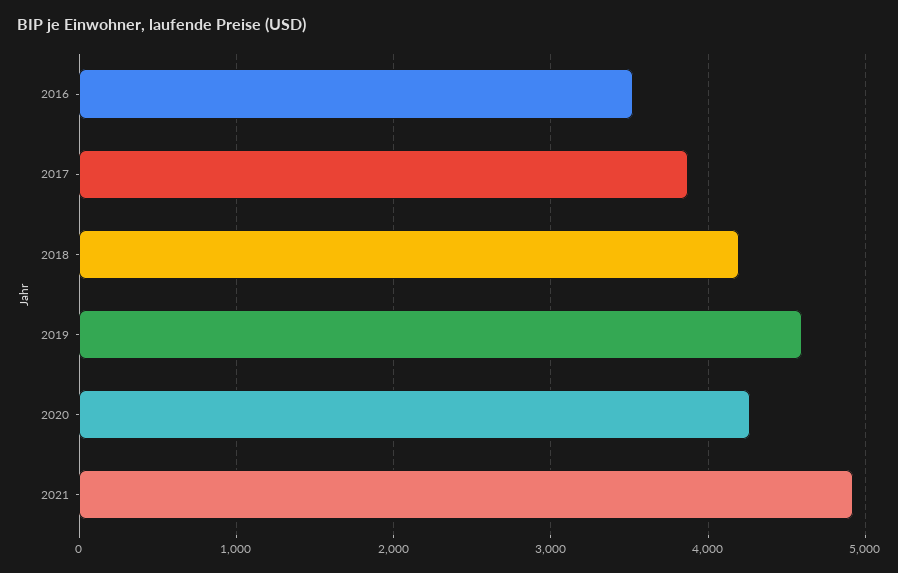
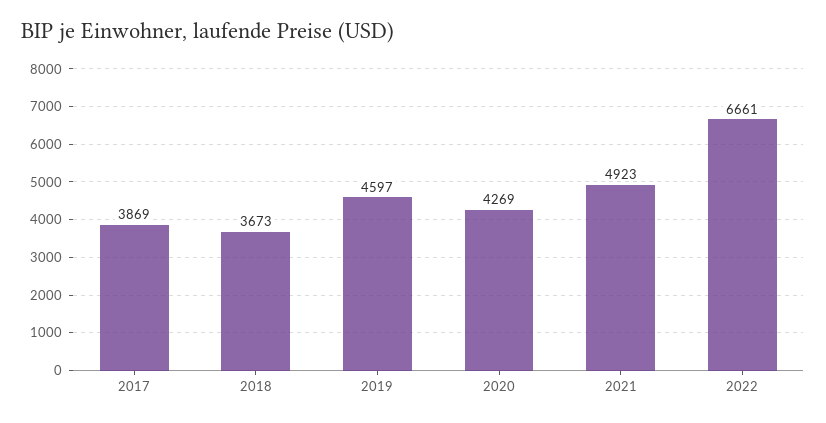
2016: 3500 -> none
2018: 4200 -> 3673
2022: none -> 6661

